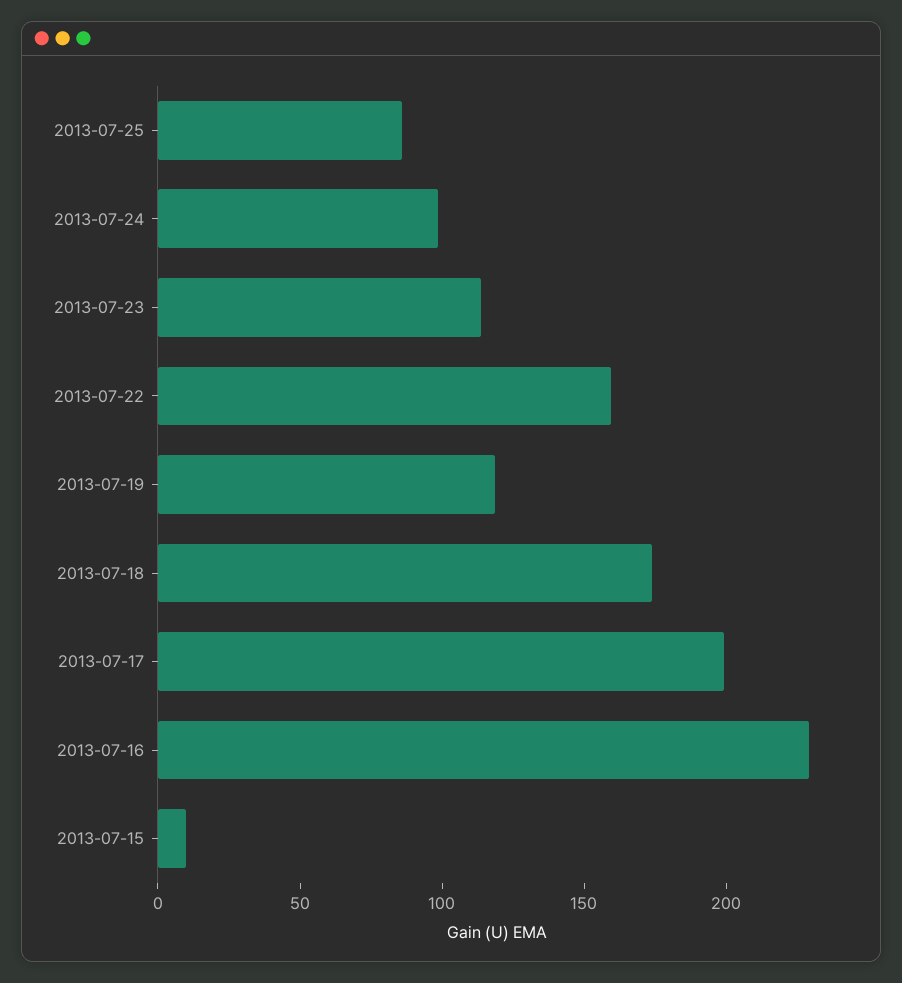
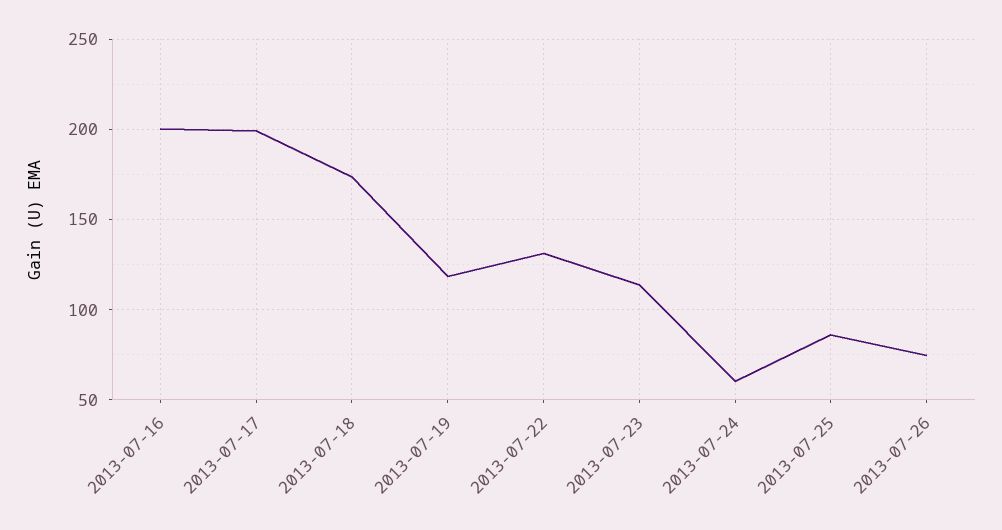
2013-07-24: 100 -> 60
2013-07-22: 160 -> 130
2013-07-16: 230 -> 200
2013-07-15: 10 -> none
2013-07-26: none -> 75

